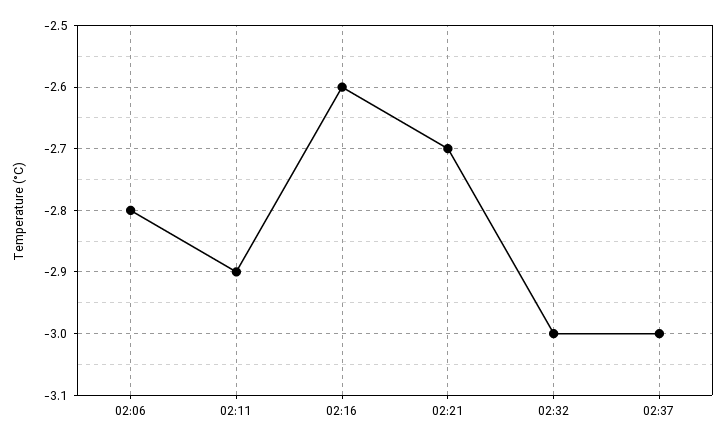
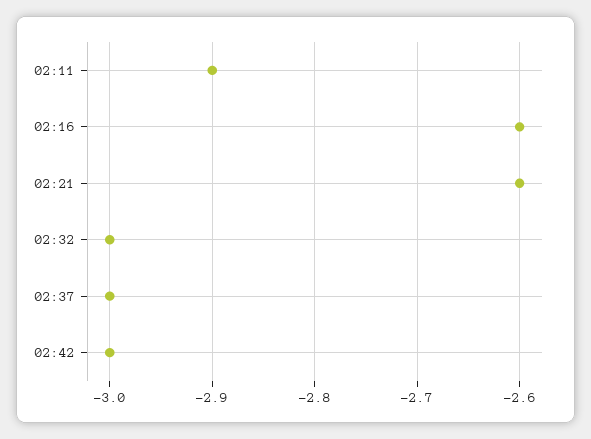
02:06: -2.8 -> none
02:21: -2.7 -> -2.6
02:42: none -> -3

